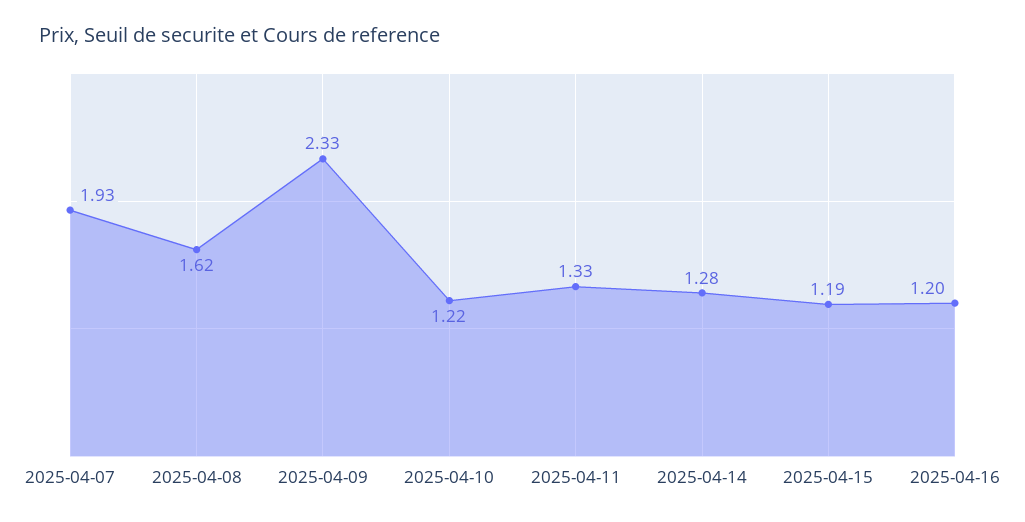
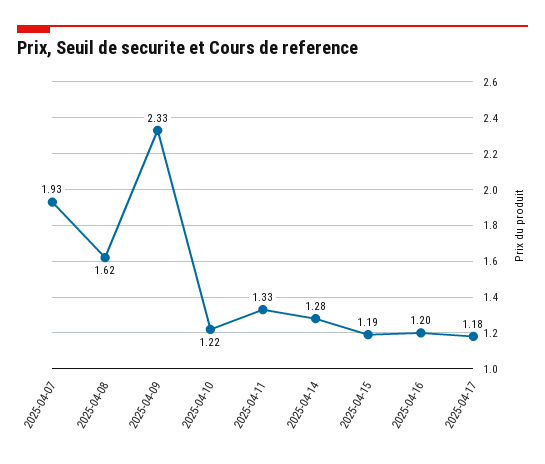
2025-04-17: none -> 1.18

